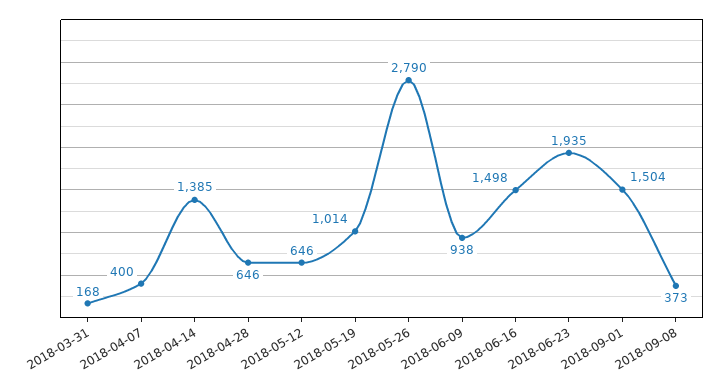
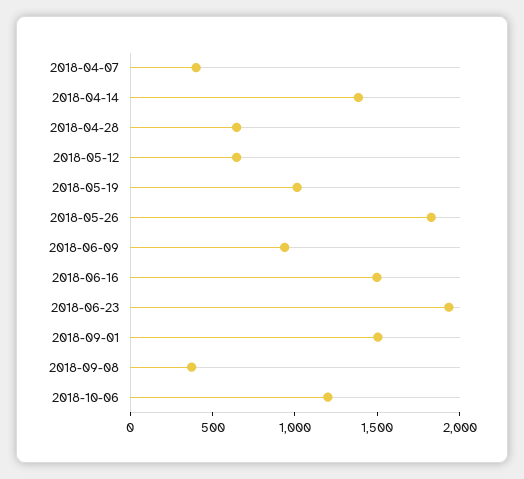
2018-03-31: 168 -> none
2018-05-26: 2790 -> 1800
2018-10-06: none -> 1200

